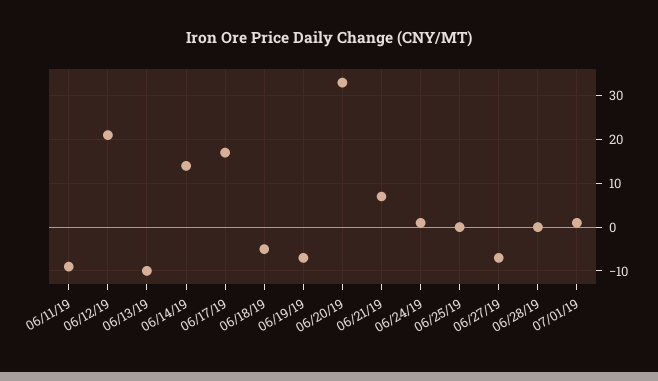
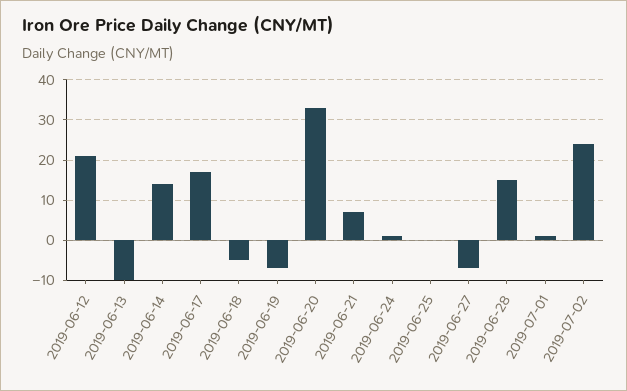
06/11/19: -10 -> none
06/28/19: 0 -> 15
2019-07-02: none -> 25

